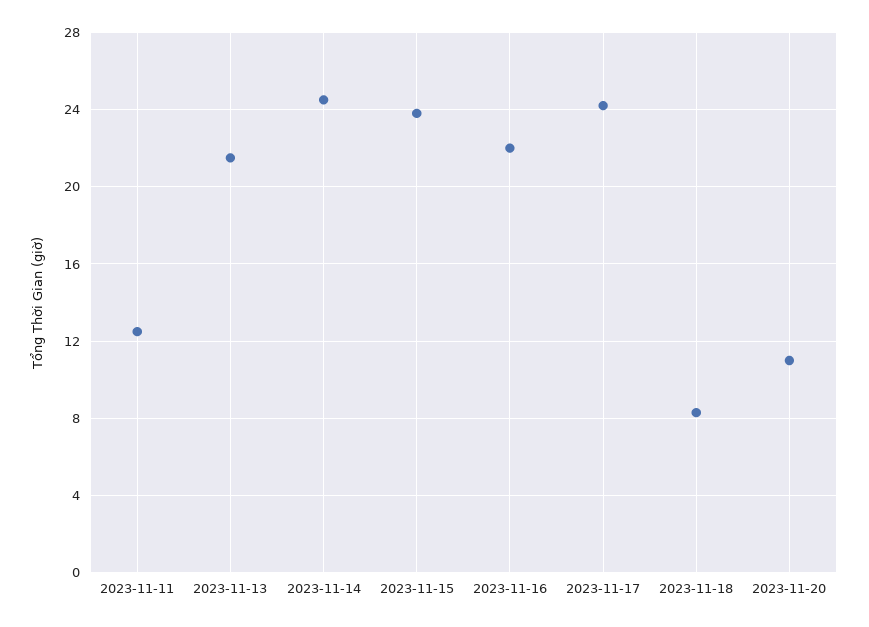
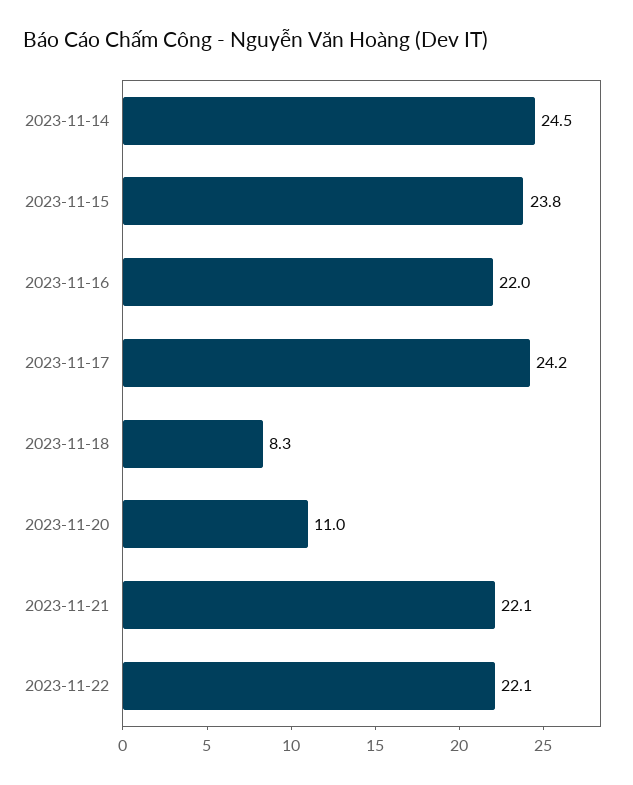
2023-11-11: 12.5 -> none
2023-11-13: 21.5 -> none
2023-11-21: none -> 22.1
2023-11-22: none -> 22.1

